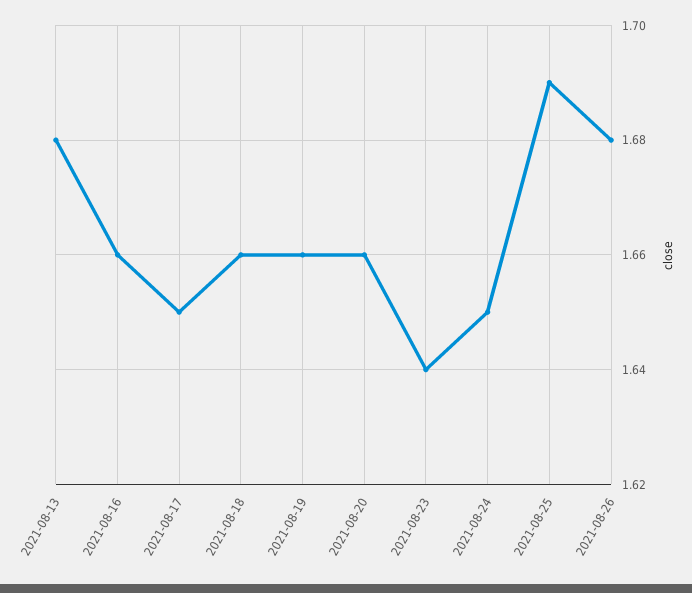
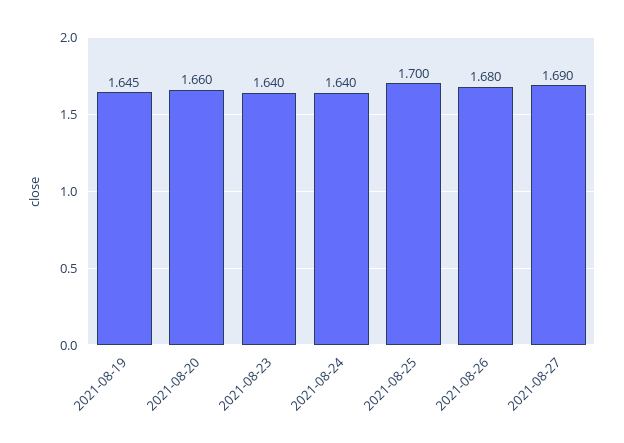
2021-08-13: 1.68 -> none
2021-08-16: 1.66 -> none
2021-08-17: 1.65 -> none
2021-08-18: 1.66 -> none
2021-08-19: 1.66 -> 1.645
2021-08-24: 1.65 -> 1.64
2021-08-25: 1.69 -> 1.7
2021-08-27: none -> 1.69

